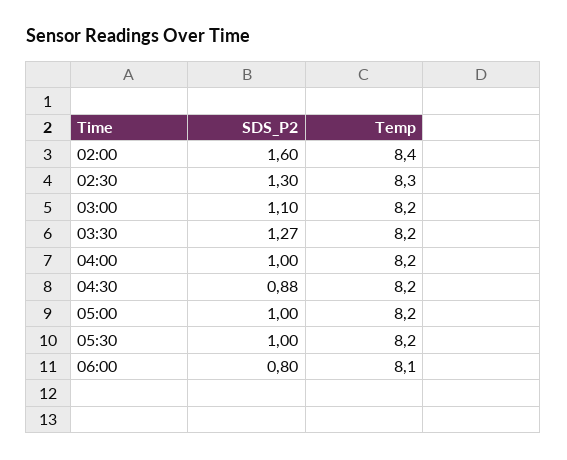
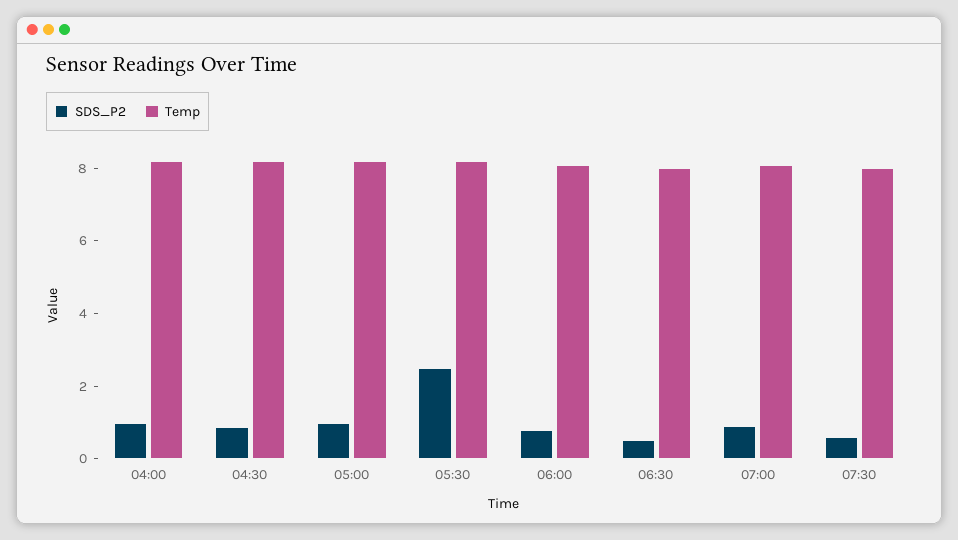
SDS_P2, 02:00: 1.6 -> none
Temp, 02:00: 8.4 -> none
SDS_P2, 02:30: 1.3 -> none
Temp, 02:30: 8.3 -> none
SDS_P2, 03:00: 1.1 -> none
Temp, 03:00: 8.2 -> none
SDS_P2, 03:30: 1.27 -> none
Temp, 03:30: 8.2 -> none
SDS_P2, 05:30: 1 -> 2.5
SDS_P2, 06:30: none -> 0.5
Temp, 06:30: none -> 8
SDS_P2, 07:00: none -> 1
Temp, 07:00: none -> 8
SDS_P2, 07:30: none -> 0.5
Temp, 07:30: none -> 8

